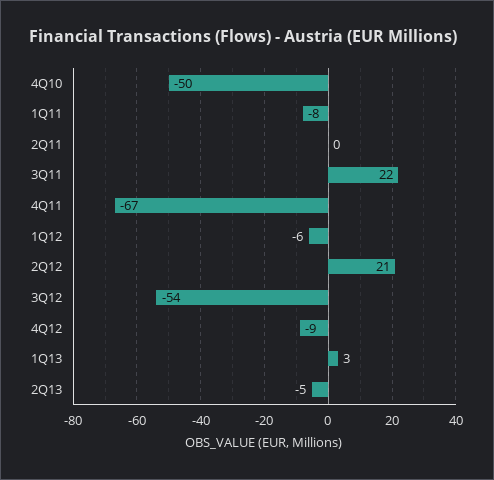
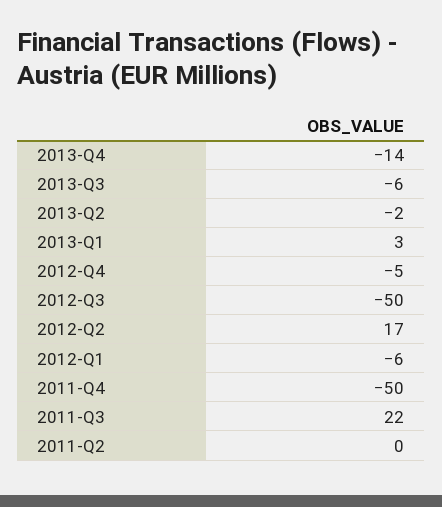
4Q10: -50 -> none
1Q11: -8 -> none
4Q11: -67 -> -50
2Q12: 21 -> 17
3Q12: -54 -> -50
4Q12: -9 -> -5
2Q13: -5 -> -2
2013-Q4: none -> -14
2013-Q3: none -> -6

